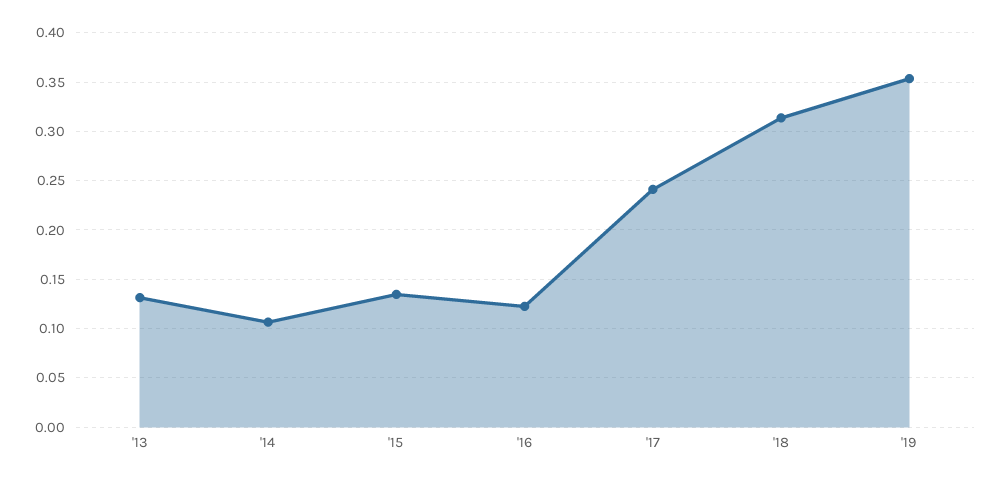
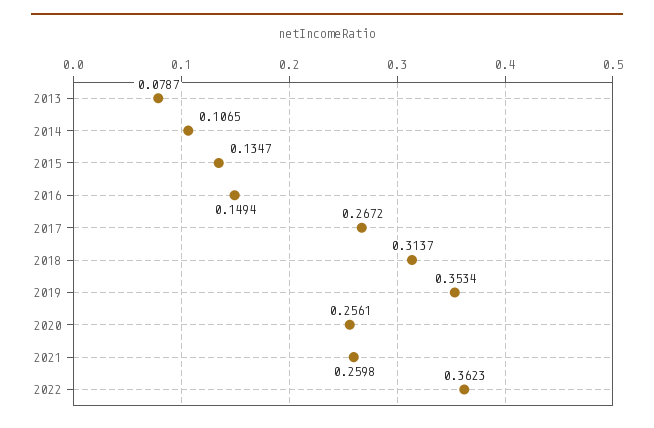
'13: 0.13 -> 0.0787
'16: 0.12 -> 0.1494
'17: 0.24 -> 0.2672
2020: none -> 0.2561
2021: none -> 0.2598
2022: none -> 0.3623

